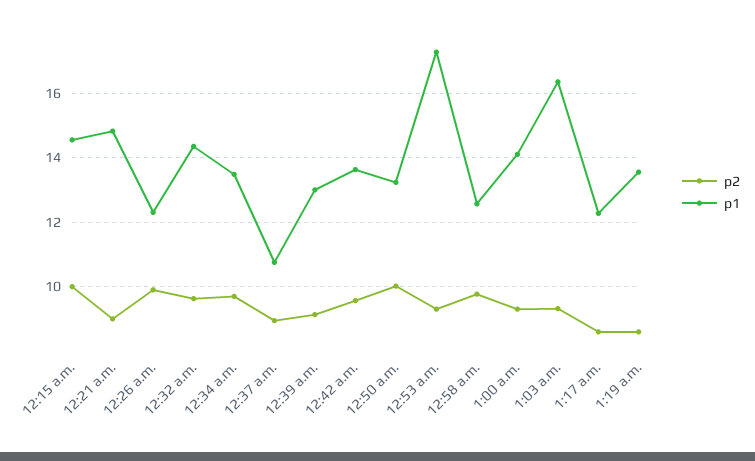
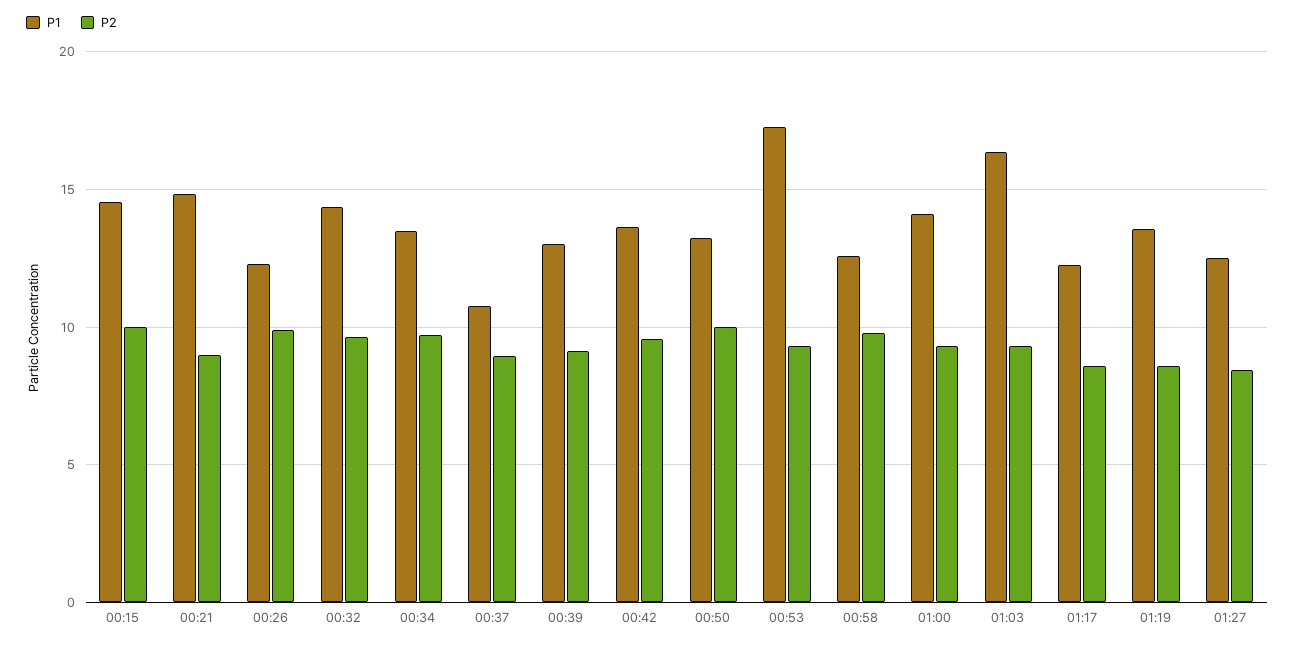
p1, 01:27: none -> 12.5
p2, 01:27: none -> 8.5

